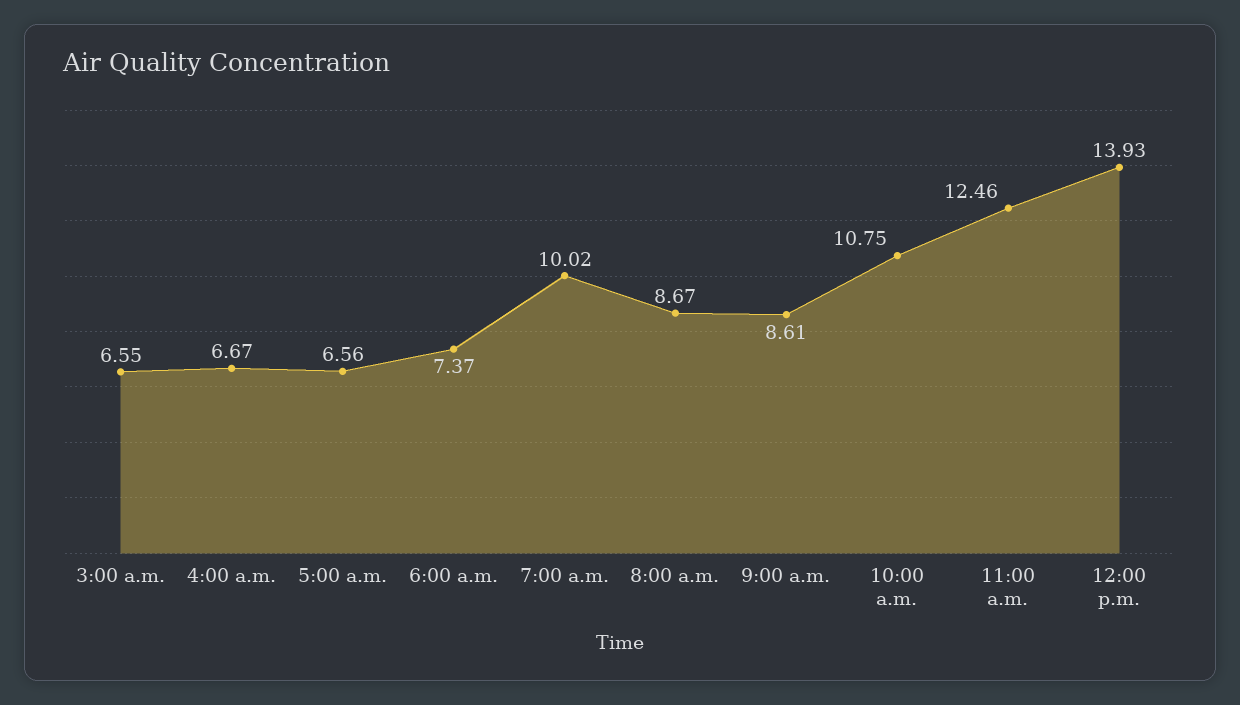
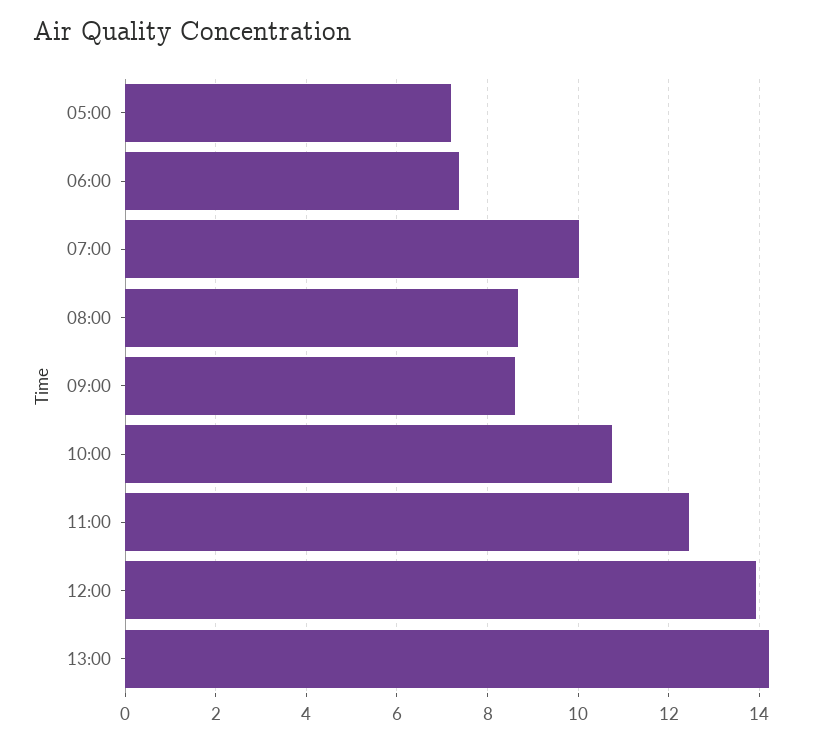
3:00 a.m.: 6.55 -> none
4:00 a.m.: 6.67 -> none
5:00 a.m.: 6.56 -> 7.2
13:00: none -> 14.2

